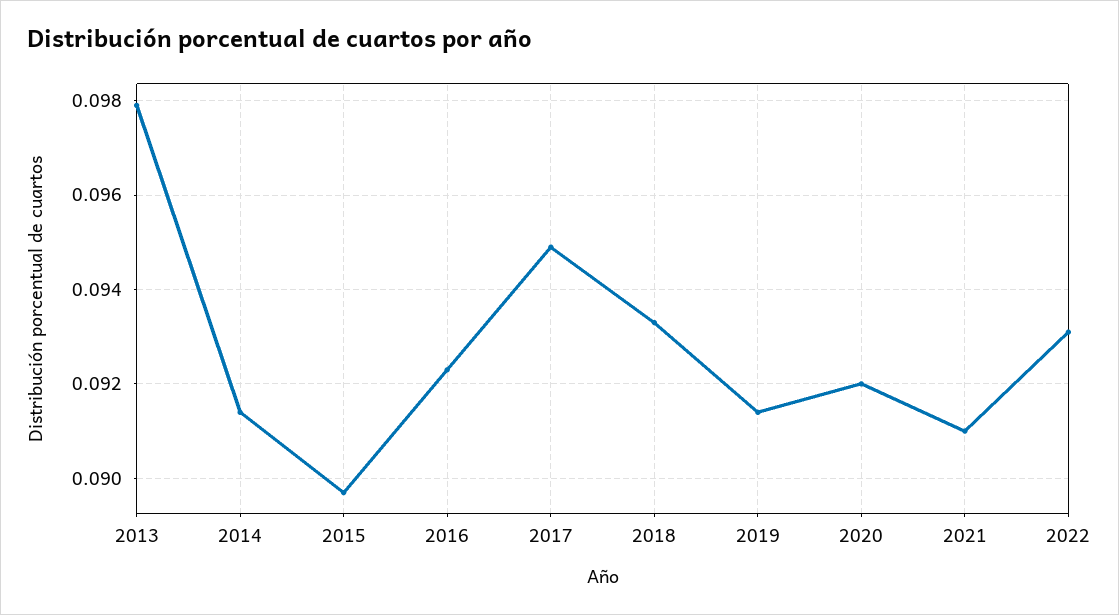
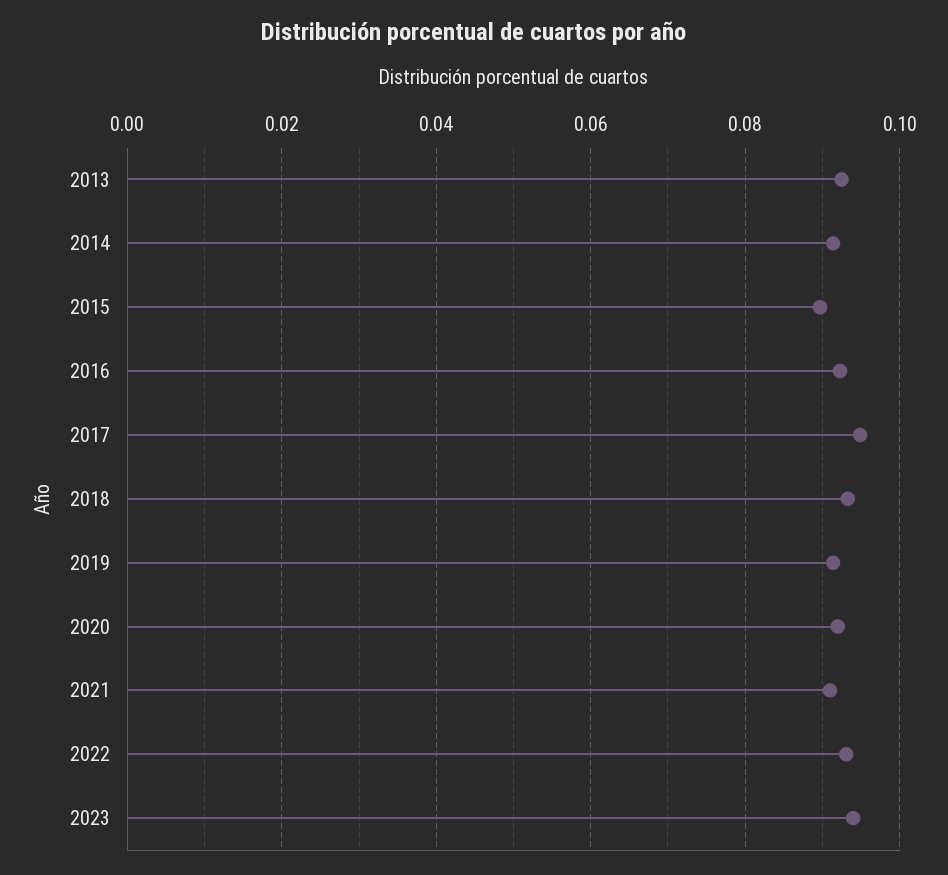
2013: 0.098 -> 0.092
2023: none -> 0.094

